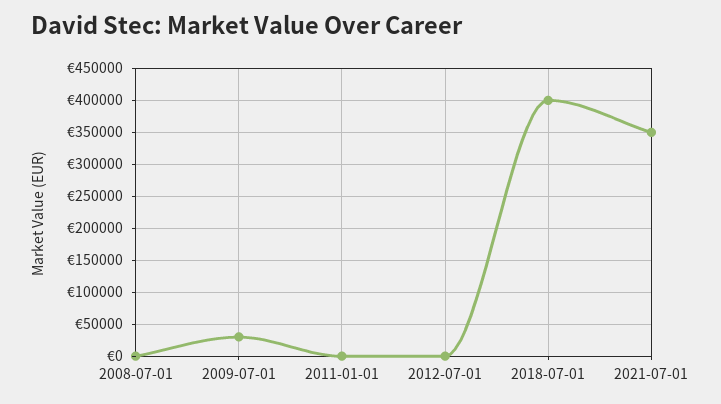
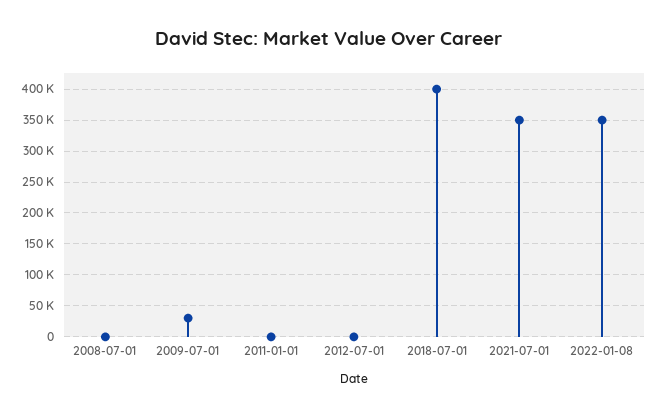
2022-01-08: none -> 350000

